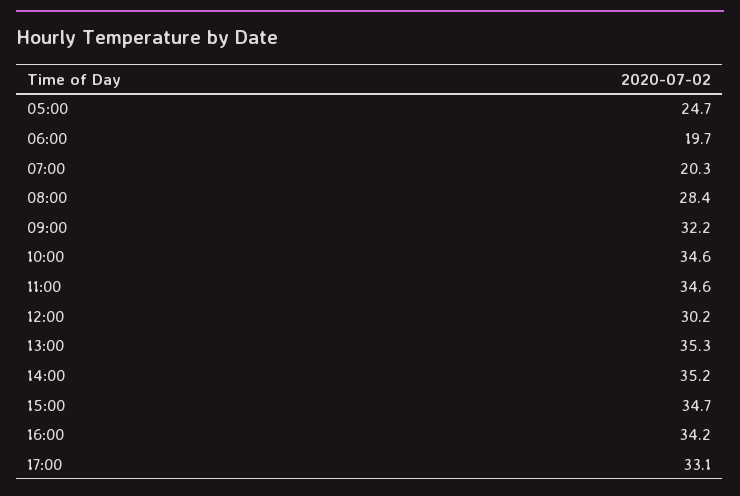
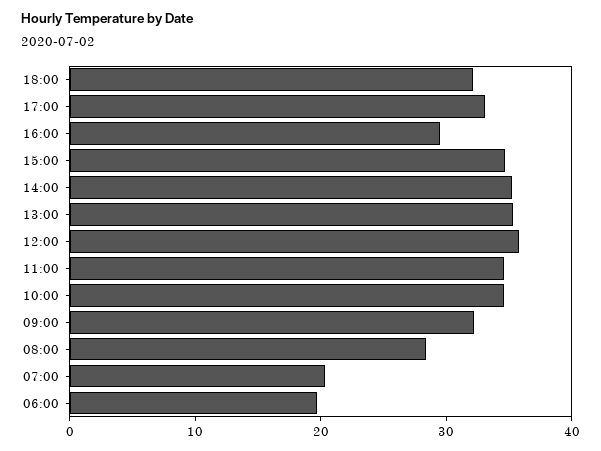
05:00: 24.7 -> none
12:00: 30.2 -> 36
16:00: 34.2 -> 30
18:00: none -> 32

